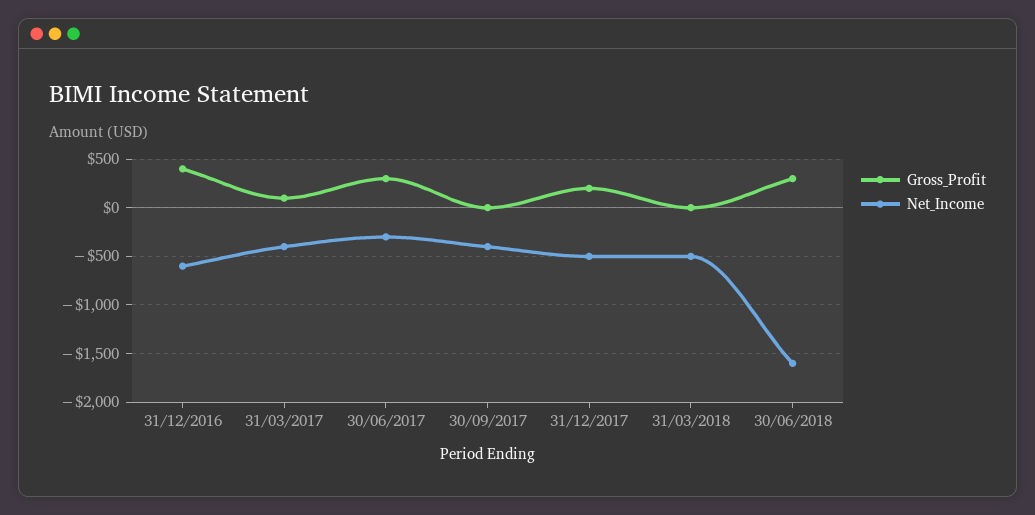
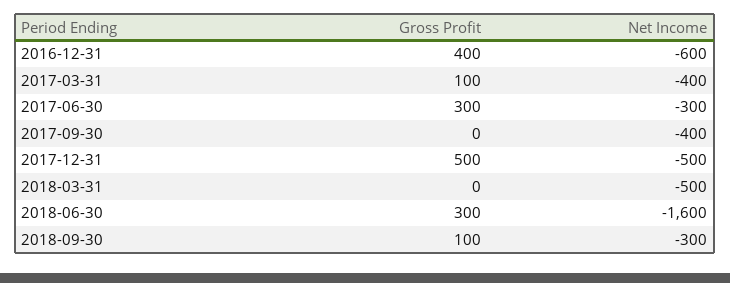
Gross_Profit, 31/12/2017: 200 -> 500
Gross_Profit, 2018-09-30: none -> 100
Net_Income, 2018-09-30: none -> -300

